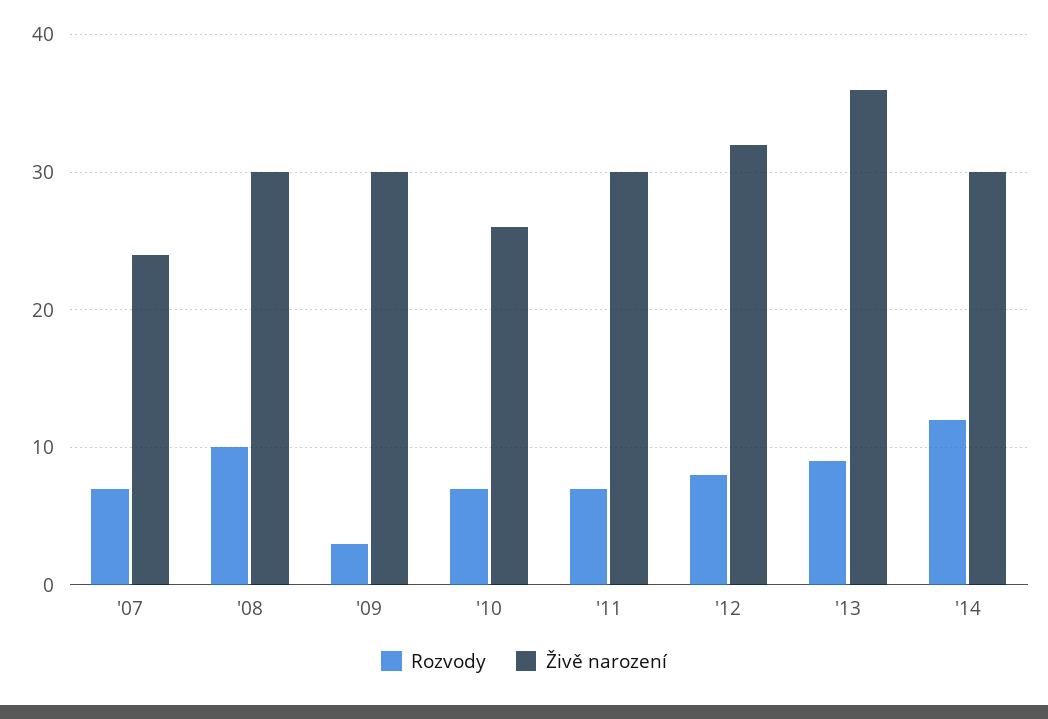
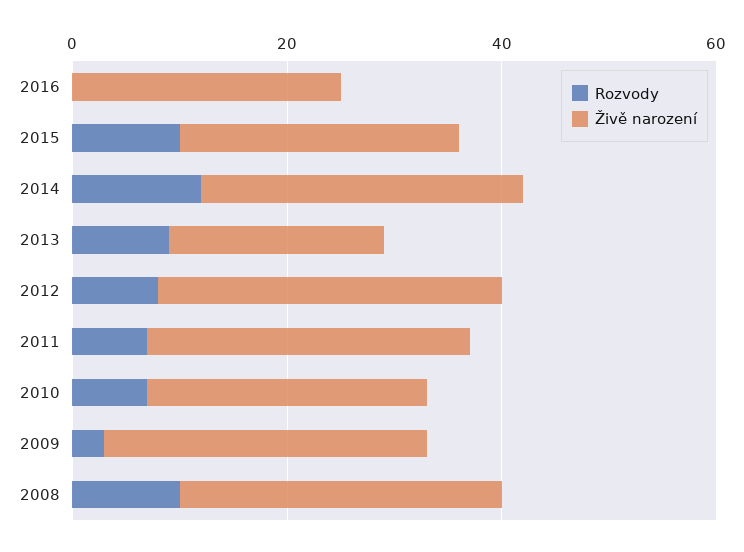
Rozvody, '07: 7 -> none
Živě narození, '07: 24 -> none
Živě narození, '13: 36 -> 20
Rozvody, 2016: none -> 0
Živě narození, 2016: none -> 25
Rozvody, 2015: none -> 10
Živě narození, 2015: none -> 25

